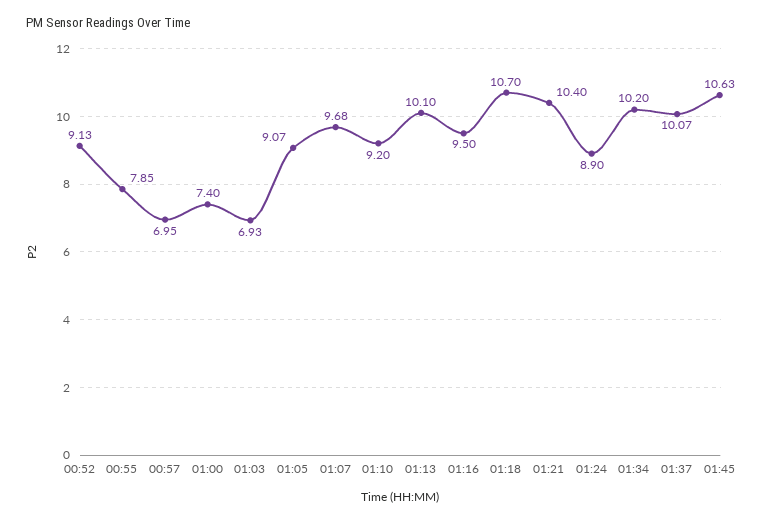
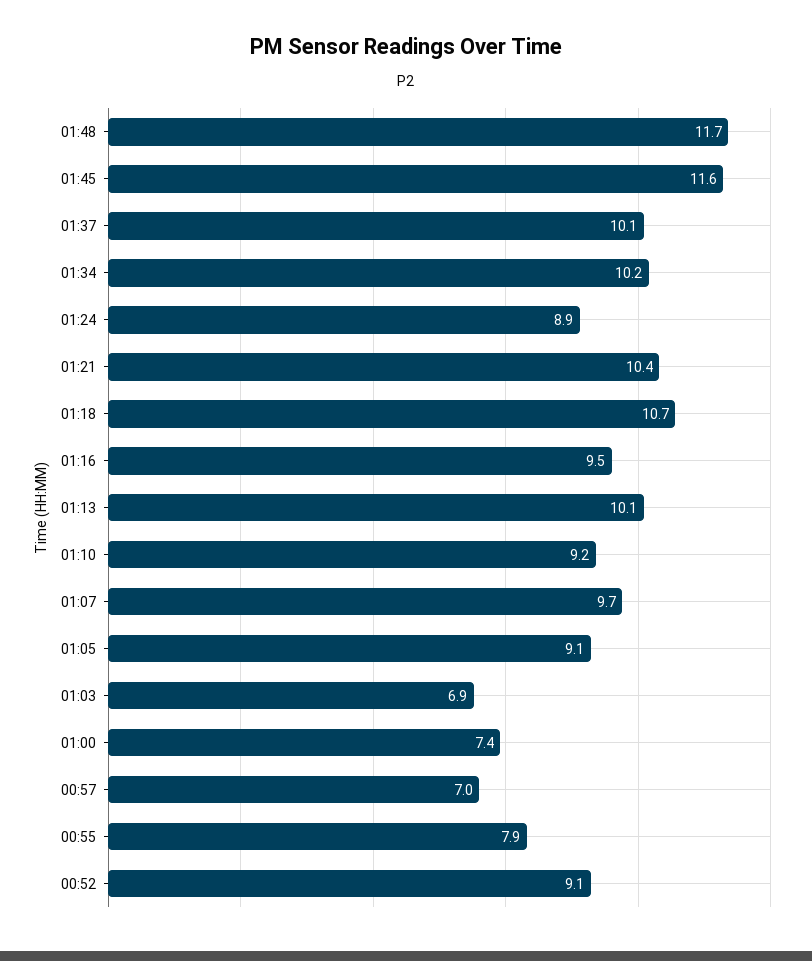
01:45: 10.63 -> 11.6
01:48: none -> 11.7

